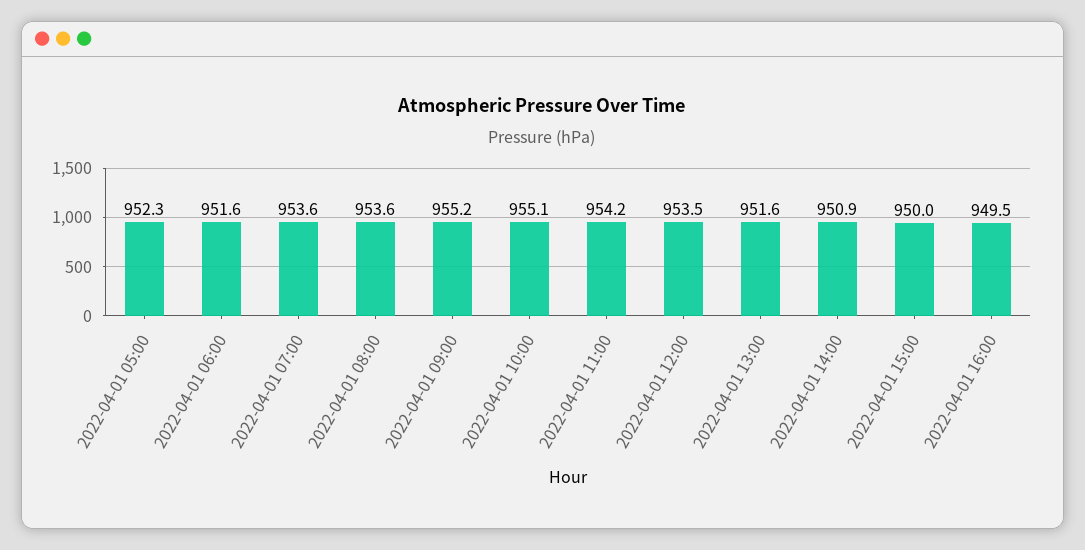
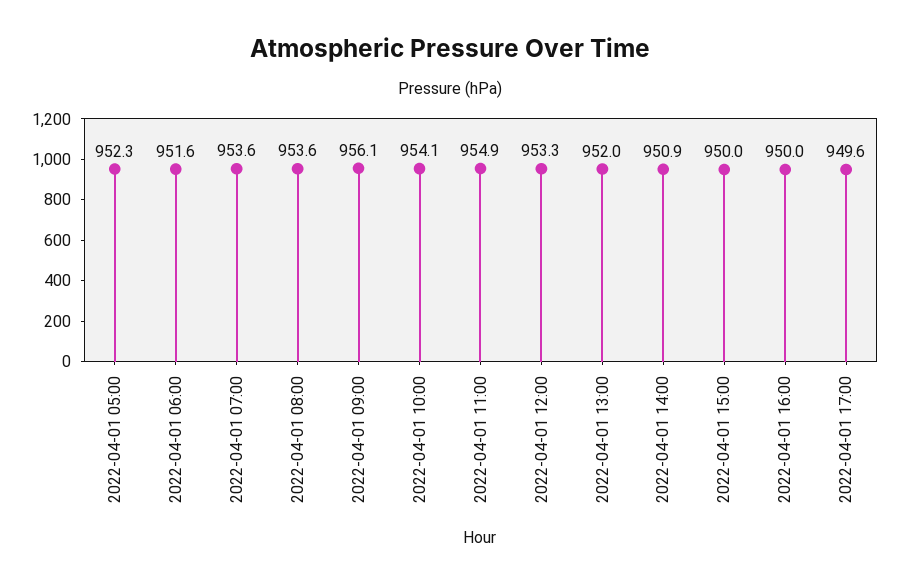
2022-04-01 09:00: 955.2 -> 956.1
2022-04-01 10:00: 955.1 -> 954.1
2022-04-01 11:00: 954.2 -> 954.9
2022-04-01 12:00: 953.5 -> 953.3
2022-04-01 13:00: 951.6 -> 952
2022-04-01 16:00: 949.5 -> 950
2022-04-01 17:00: none -> 949.6

